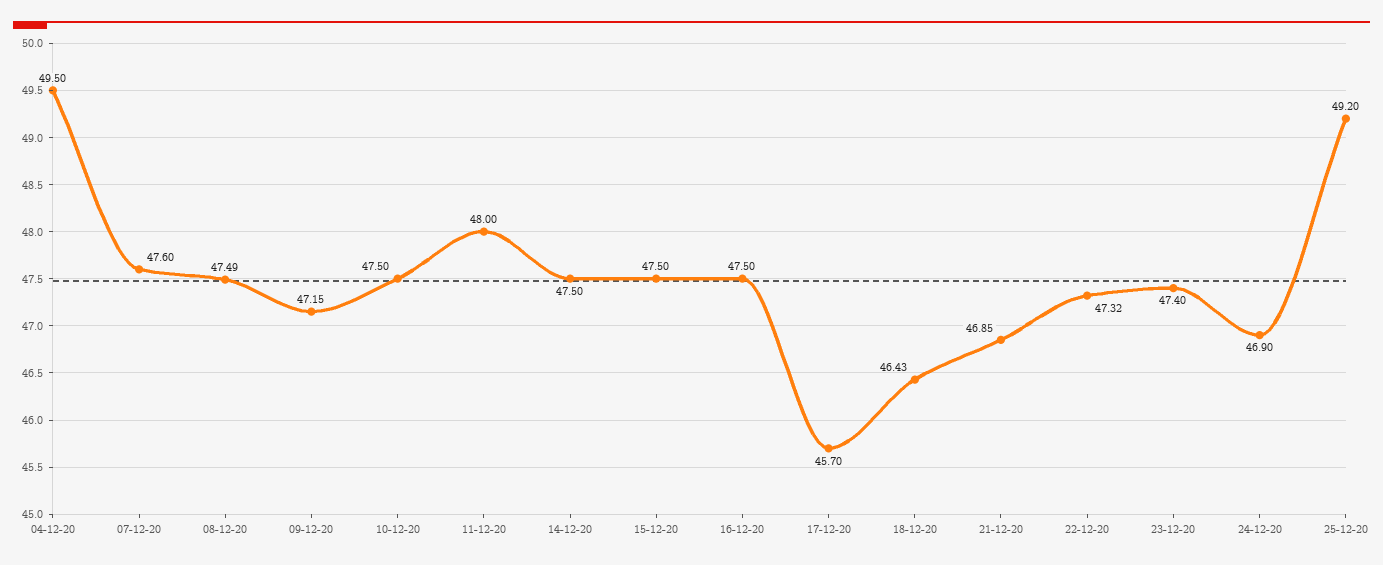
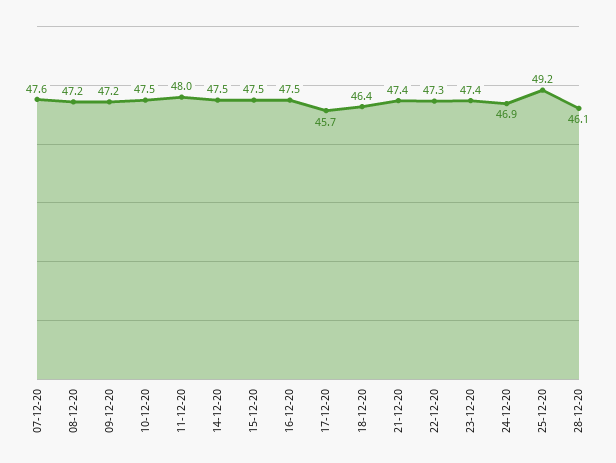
04-12-20: 49.5 -> none
08-12-20: 47.49 -> 47.2
21-12-20: 46.85 -> 47.4
28-12-20: none -> 46.1

